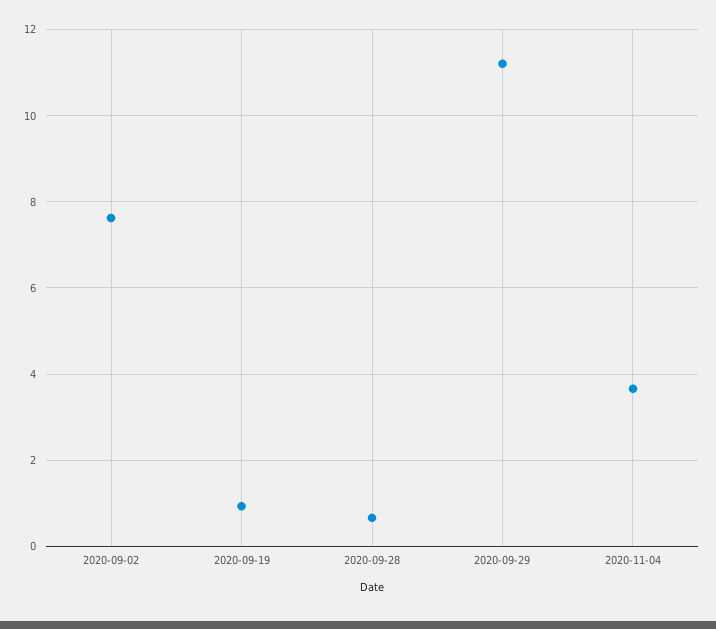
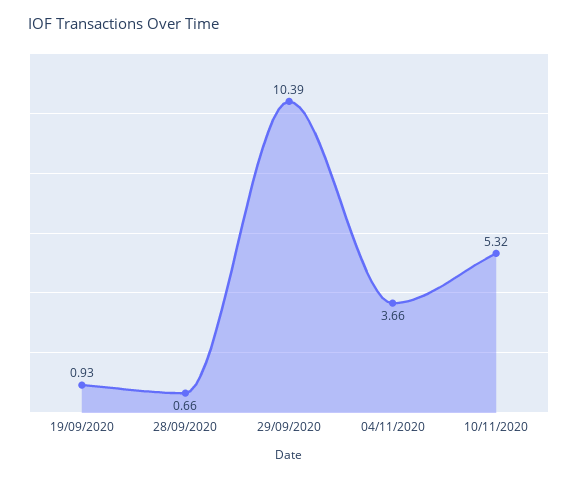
2020-09-02: 7.6 -> none
2020-09-29: 11.2 -> 10.39
10/11/2020: none -> 5.32

